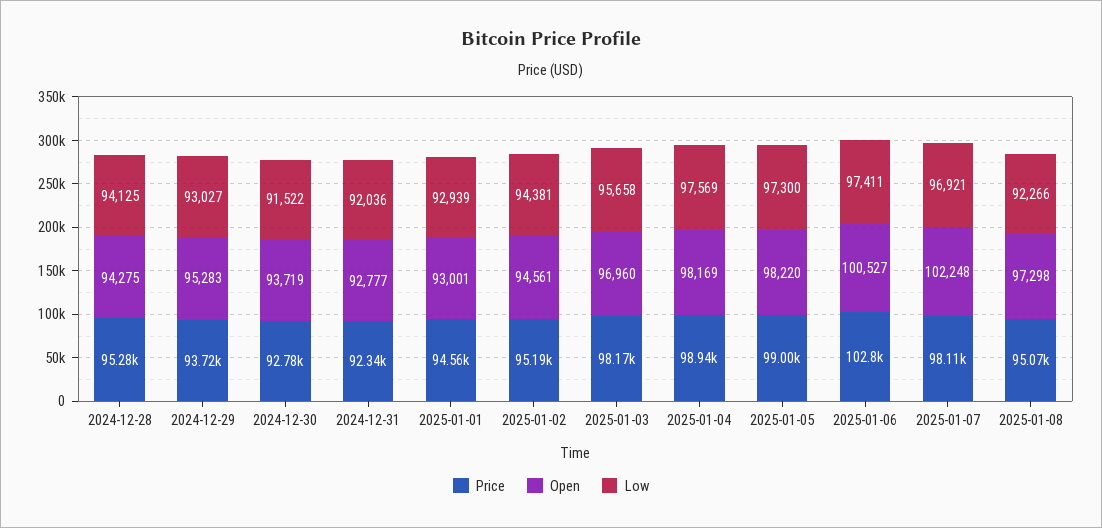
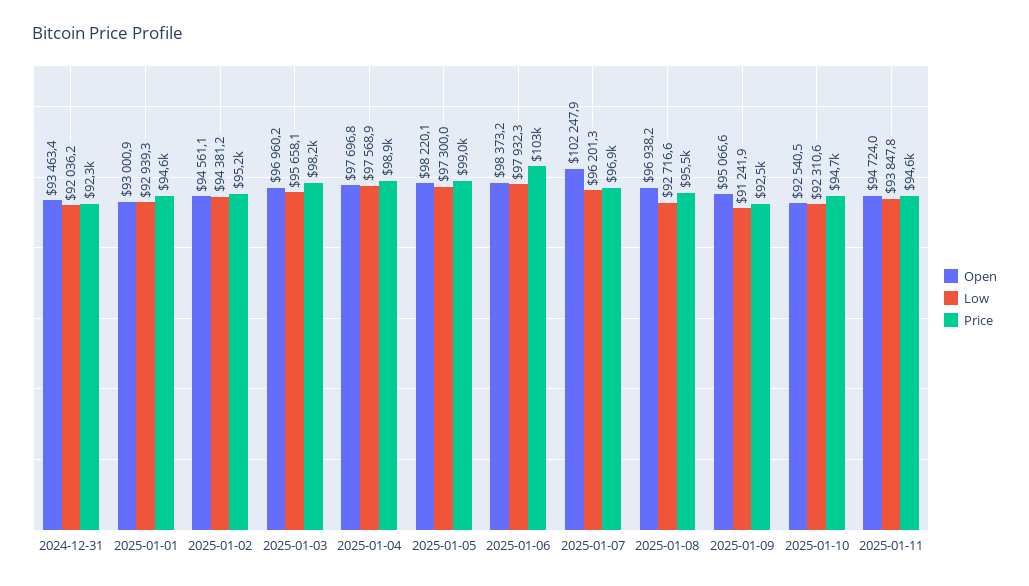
Price, 2024-12-28: 95280 -> none
Open, 2024-12-28: 94275 -> none
Low, 2024-12-28: 94125 -> none
Price, 2024-12-29: 93720 -> none
Open, 2024-12-29: 95283 -> none
Low, 2024-12-29: 93027 -> none
Price, 2024-12-30: 92780 -> none
Open, 2024-12-30: 93719 -> none
Low, 2024-12-30: 91522 -> none
Open, 2024-12-31: 92777 -> 93463.4
Open, 2025-01-04: 98169 -> 97696.8
Open, 2025-01-06: 100527 -> 98373.2
Low, 2025-01-06: 97411 -> 97932.3
Price, 2025-01-07: 98110 -> 96900
Low, 2025-01-07: 96921 -> 96201.3
Price, 2025-01-08: 95070 -> 95500
Open, 2025-01-08: 97298 -> 96938.2
Low, 2025-01-08: 92266 -> 92716.6
Open, 2025-01-09: none -> 95066.6
Low, 2025-01-09: none -> 91241.9
Price, 2025-01-09: none -> 92500
Open, 2025-01-10: none -> 92540.5
Low, 2025-01-10: none -> 92310.6
Price, 2025-01-10: none -> 94700
Open, 2025-01-11: none -> 94724
Low, 2025-01-11: none -> 93847.8
Price, 2025-01-11: none -> 94600

